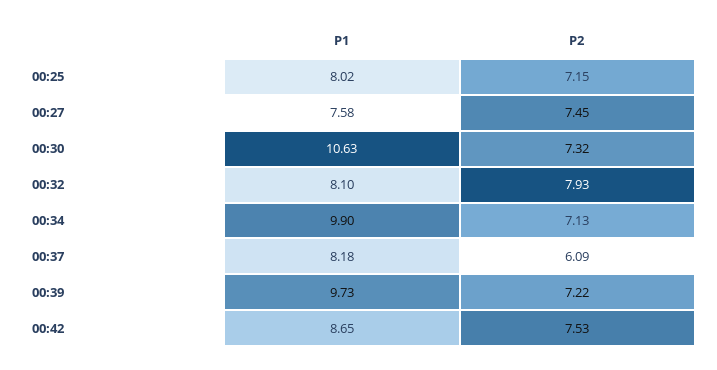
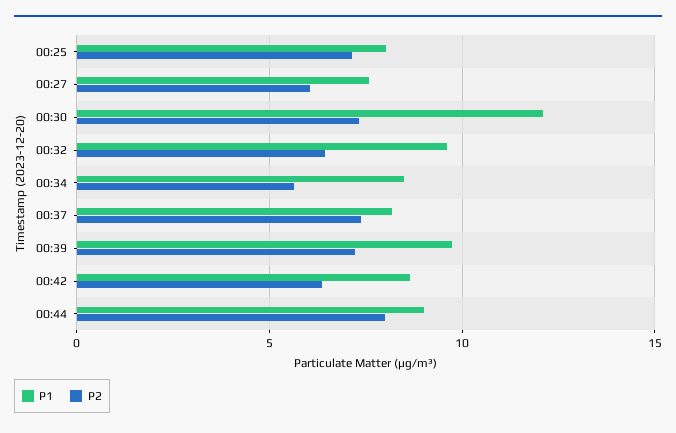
P2, 00:27: 7.45 -> 6
P1, 00:30: 10.63 -> 12
P1, 00:32: 8.1 -> 9.5
P2, 00:32: 7.93 -> 6.5
P1, 00:34: 9.9 -> 8.5
P2, 00:34: 7.13 -> 5.5
P2, 00:37: 6.09 -> 7.5
P2, 00:42: 7.53 -> 6.5
P1, 00:44: none -> 9
P2, 00:44: none -> 8

